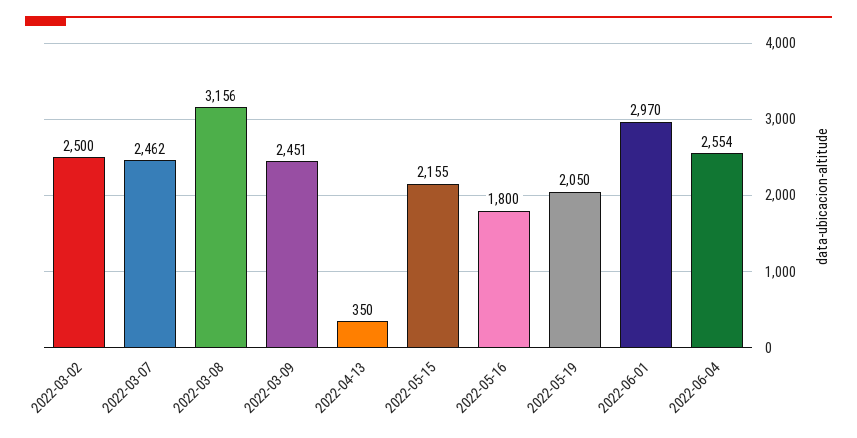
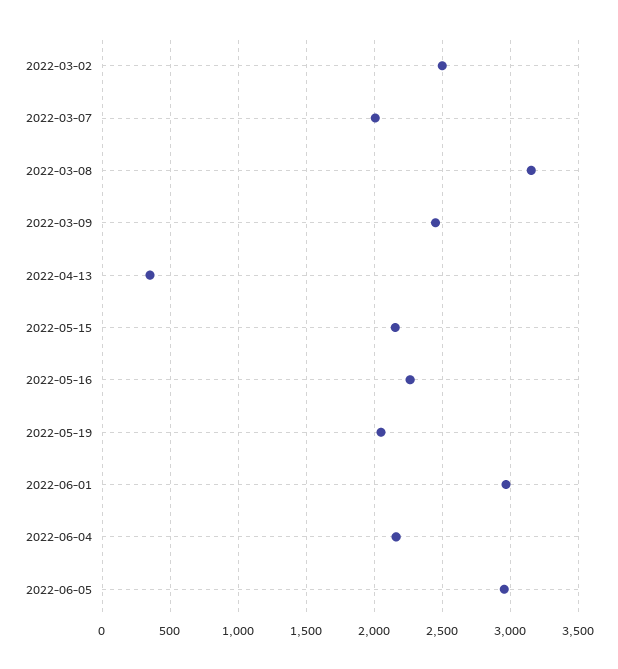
2022-03-07: 2462 -> 2000
2022-05-16: 1800 -> 2250
2022-06-04: 2554 -> 2150
2022-06-05: none -> 2950

